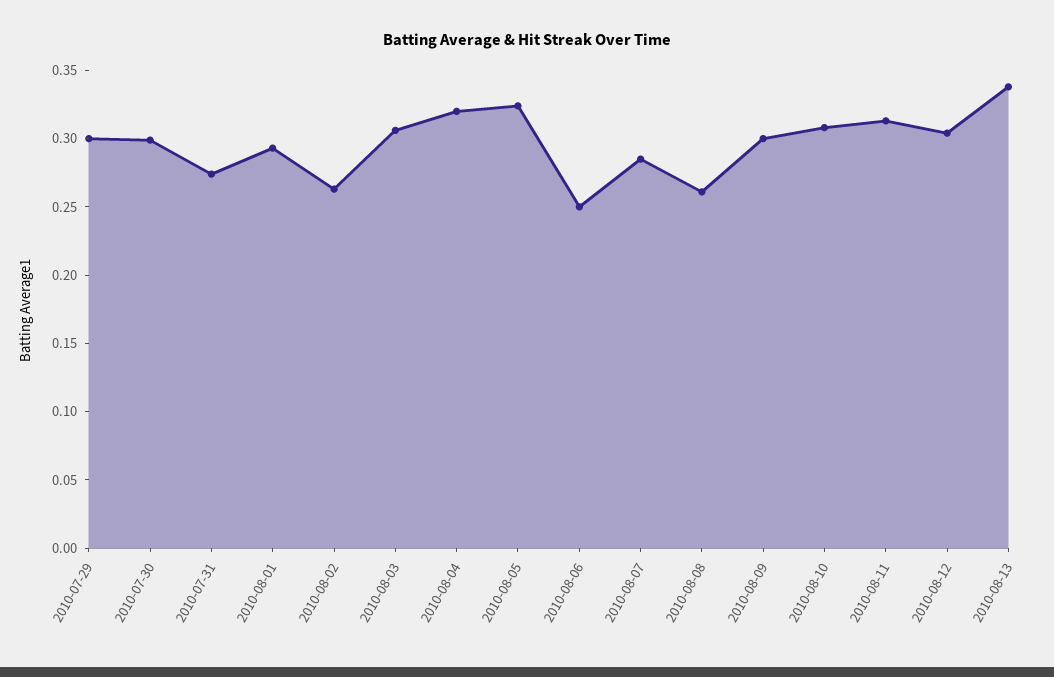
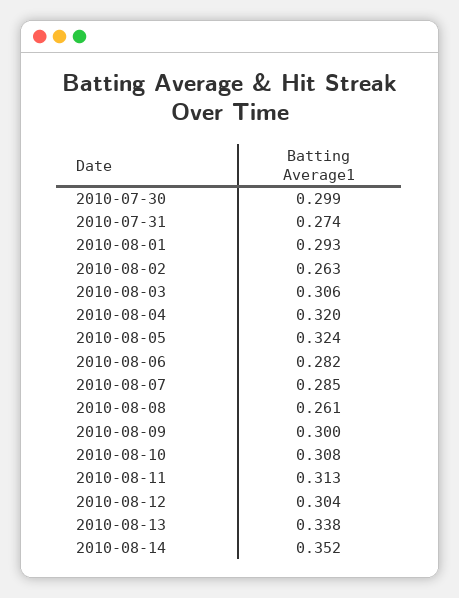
2010-07-29: 0.3 -> none
2010-08-06: 0.25 -> 0.282
2010-08-14: none -> 0.352

